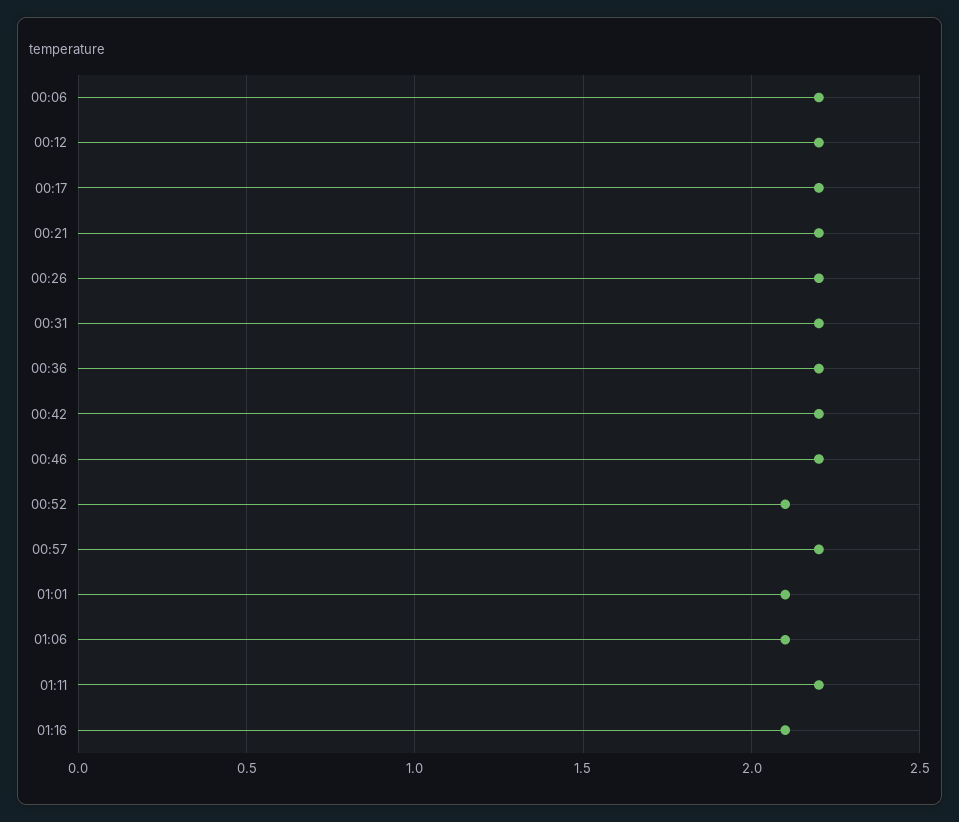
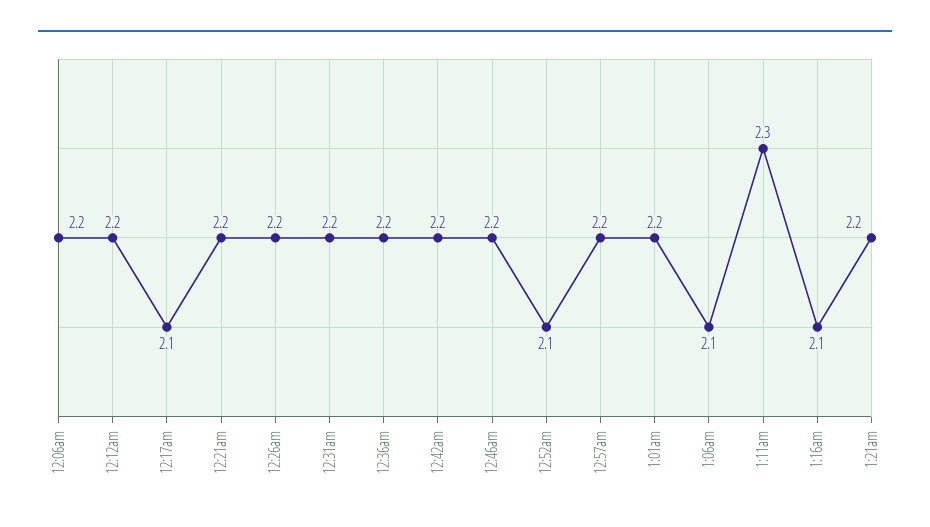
00:17: 2.2 -> 2.1
01:01: 2.1 -> 2.2
01:11: 2.2 -> 2.3
1:21am: none -> 2.2

